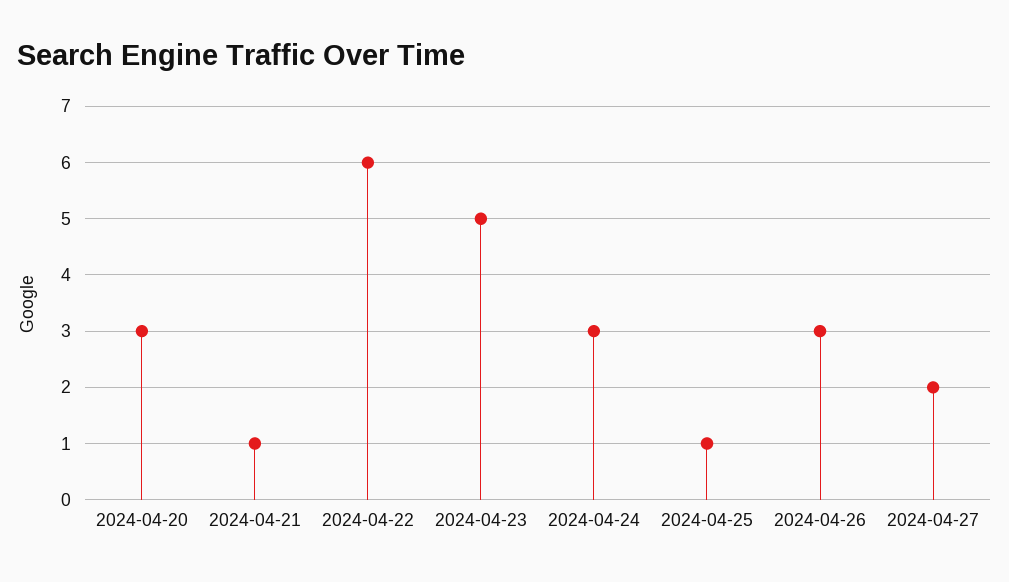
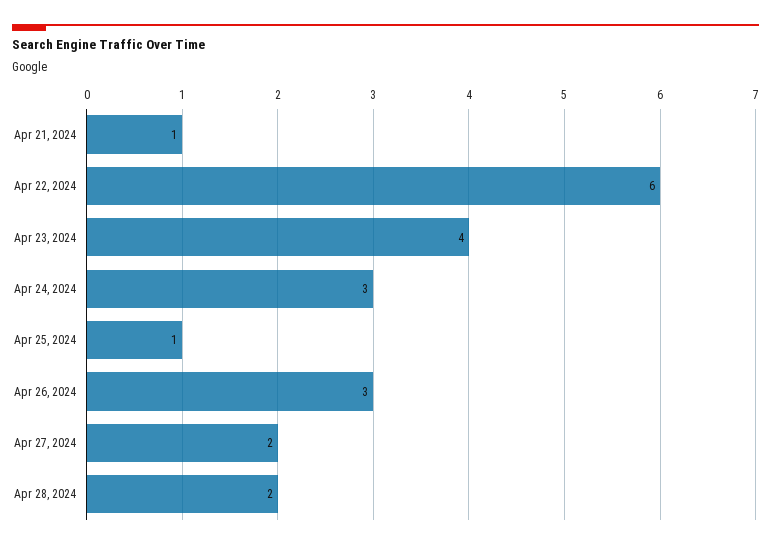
2024-04-20: 3 -> none
2024-04-23: 5 -> 4
Apr 28, 2024: none -> 2

